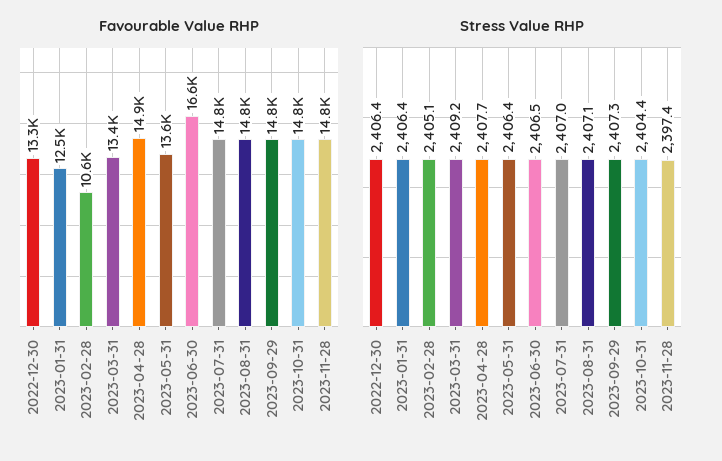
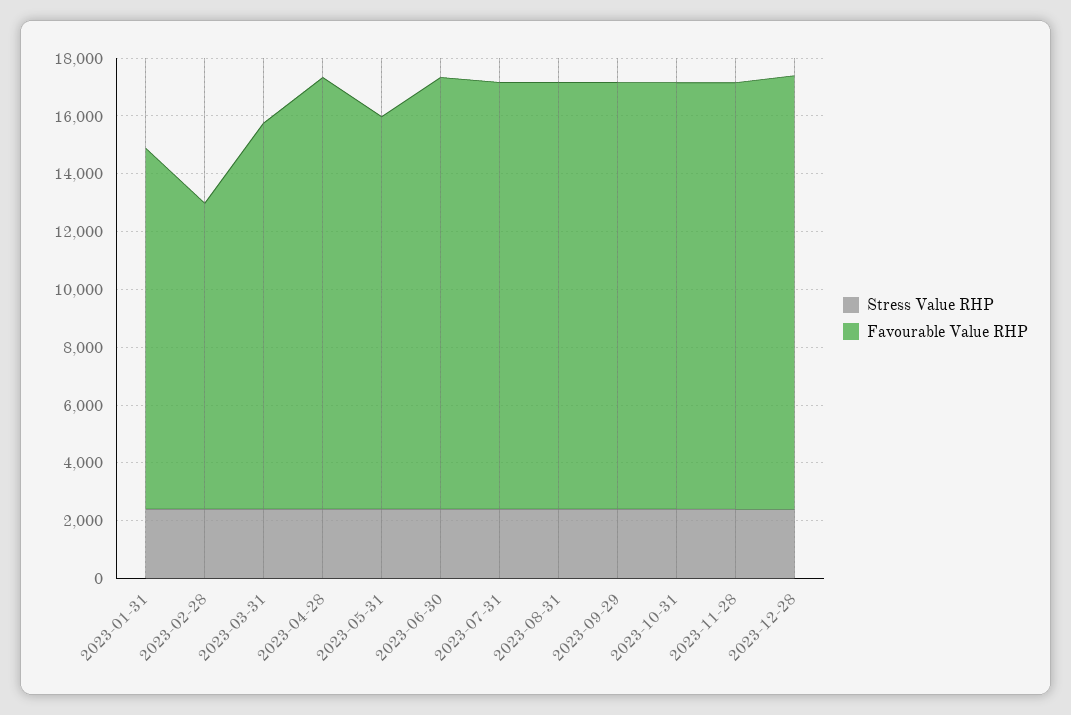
Favourable Value RHP, 2022-12-30: 13300 -> none
Favourable Value RHP, 2023-06-30: 16600 -> 15000
Stress Value RHP, 2022-12-30: 2406.4 -> none
Stress Value RHP, 2023-12-28: none -> 2500
Favourable Value RHP, 2023-12-28: none -> 15000

